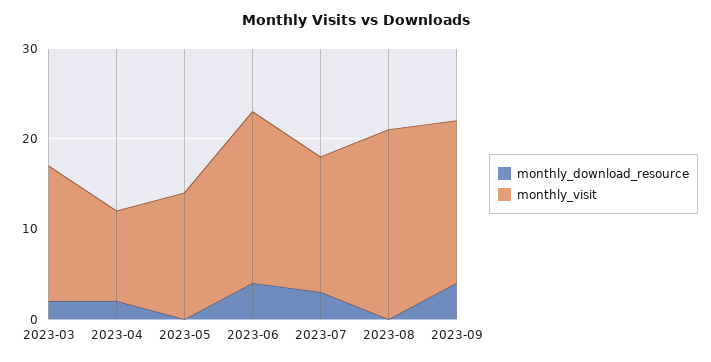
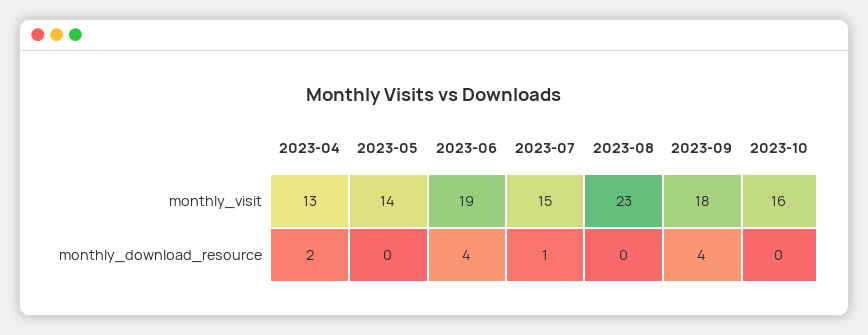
monthly_download_resource, 2023-03: 2 -> none
monthly_visit, 2023-03: 15 -> none
monthly_visit, 2023-04: 10 -> 13
monthly_download_resource, 2023-07: 3 -> 1
monthly_visit, 2023-08: 21 -> 23
monthly_visit, 2023-10: none -> 16
monthly_download_resource, 2023-10: none -> 0

